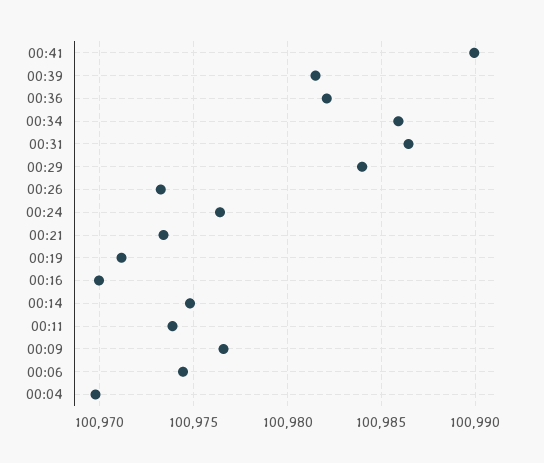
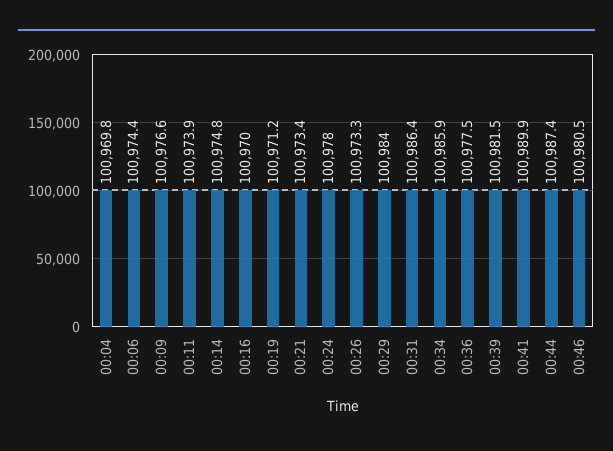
00:36: 100982 -> 100977.5
00:24: 100976.5 -> 100978
00:44: none -> 100987.4
00:46: none -> 100980.5

